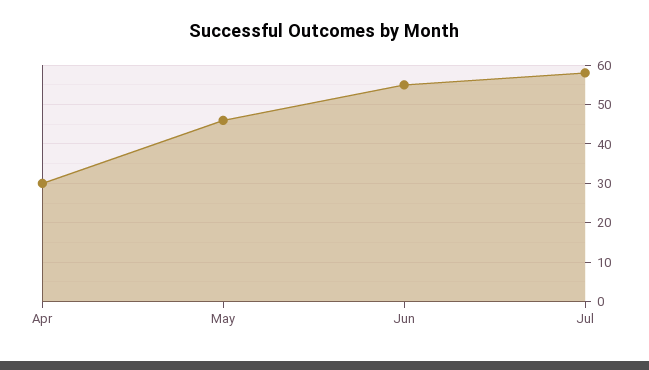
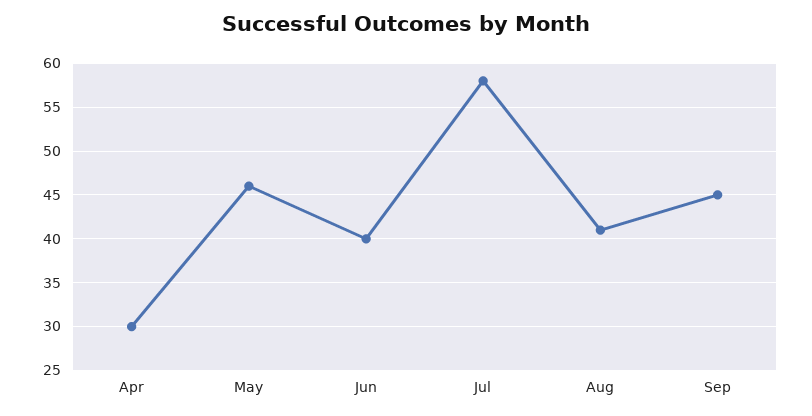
Jun: 55 -> 40
Aug: none -> 41
Sep: none -> 45

